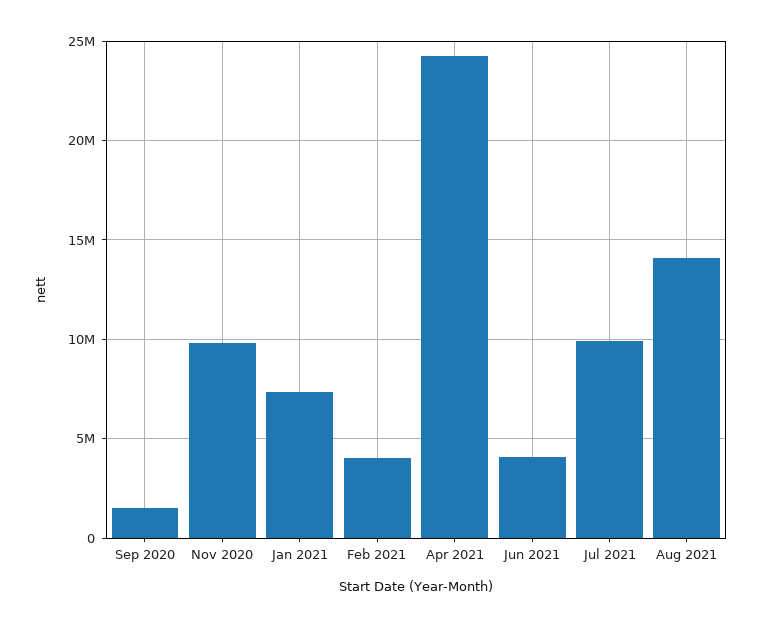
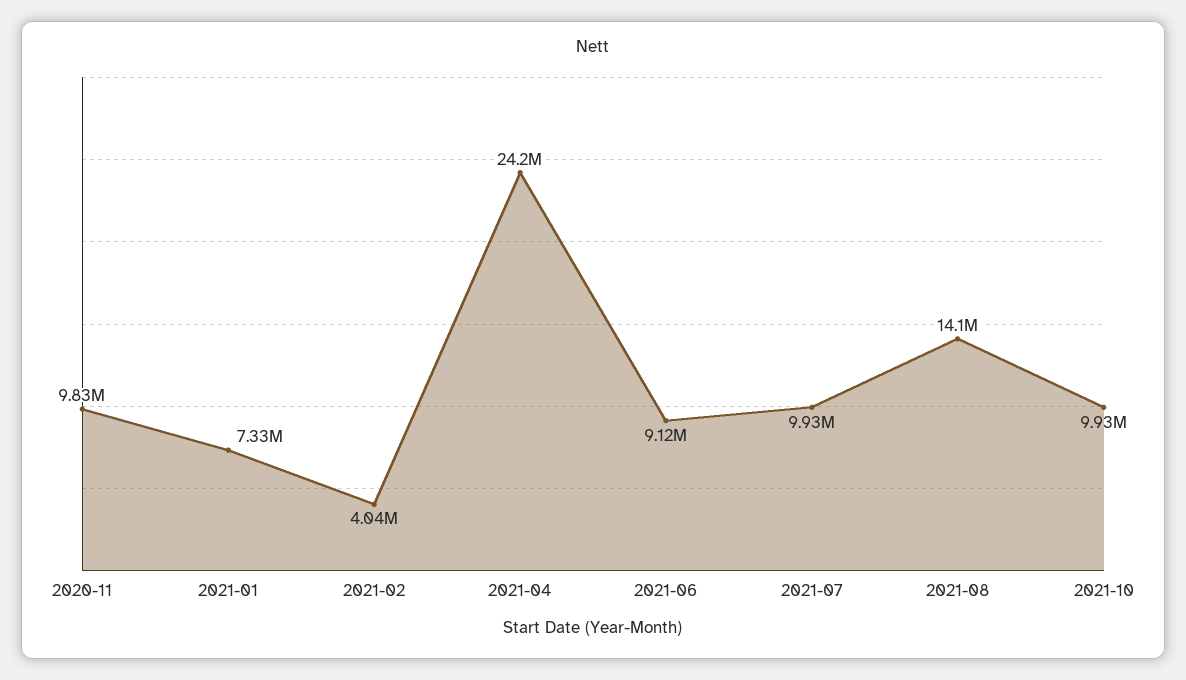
Sep 2020: 1500000 -> none
Jun 2021: 4000000 -> 9120000
2021-10: none -> 9930000

